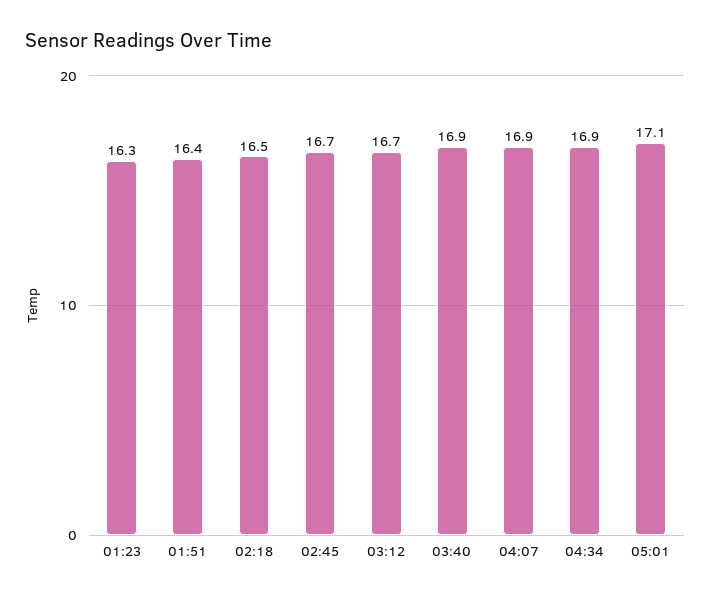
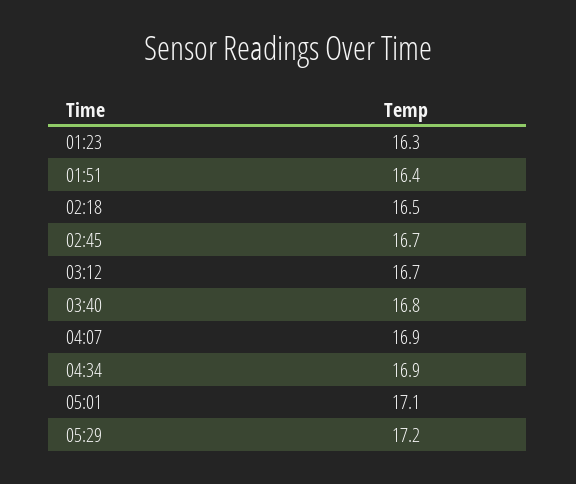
03:40: 16.9 -> 16.8
05:29: none -> 17.2

